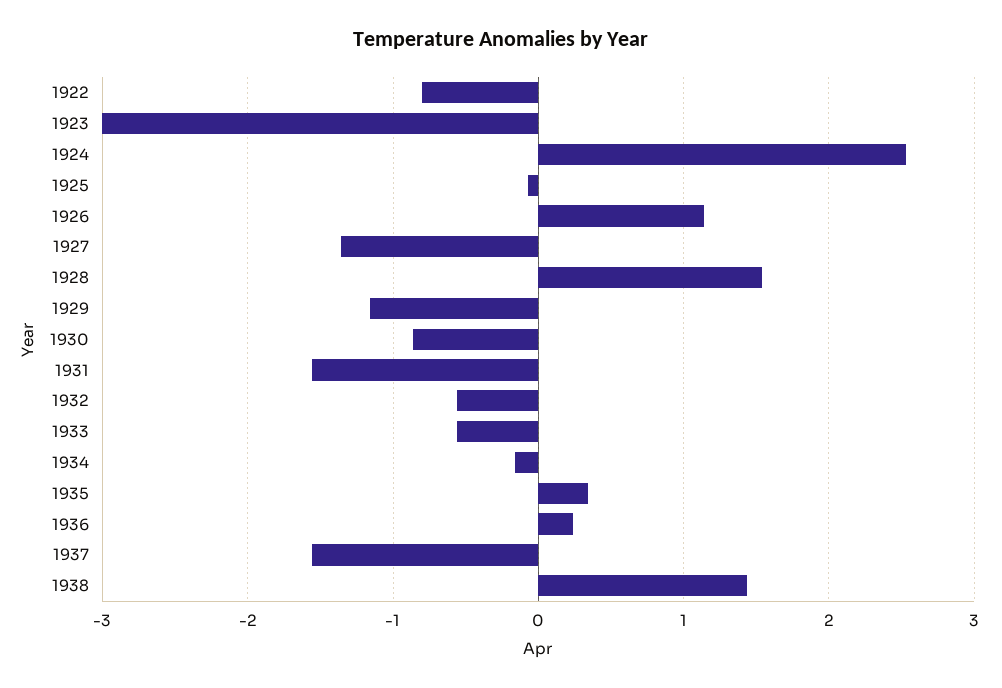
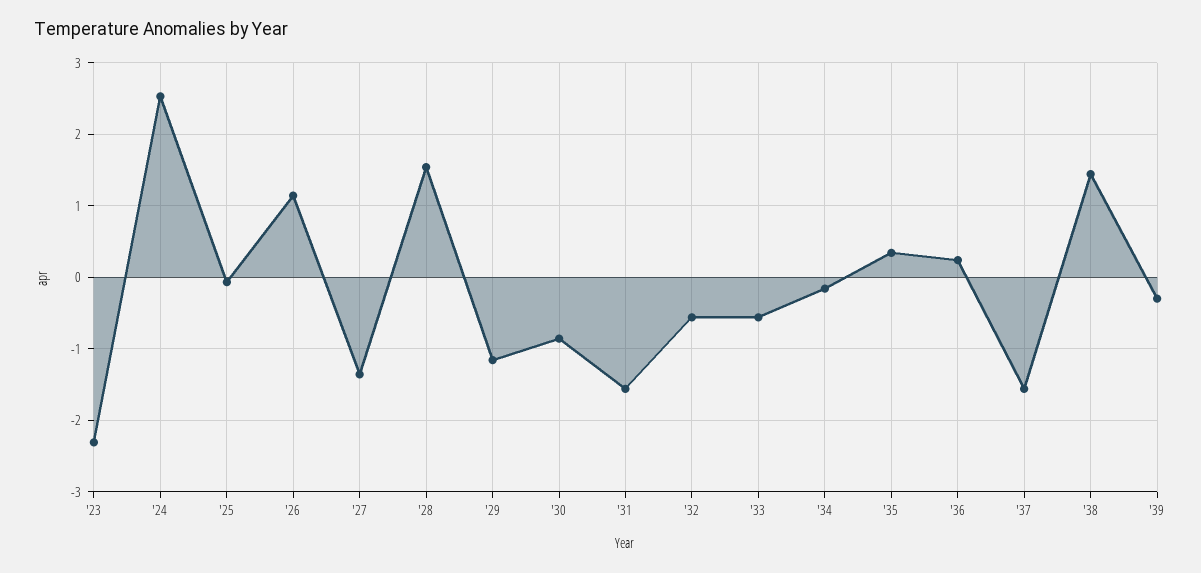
1922: -0.8 -> none
1923: -3 -> -2.3
'39: none -> -0.3

